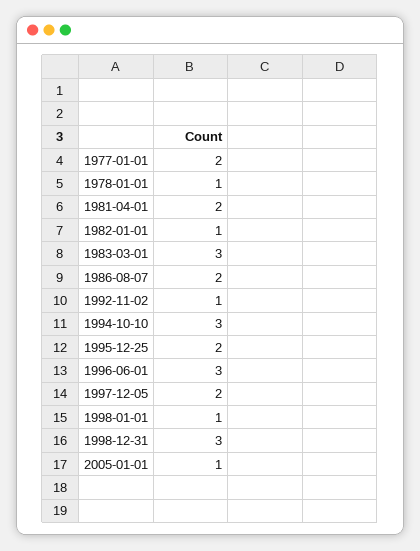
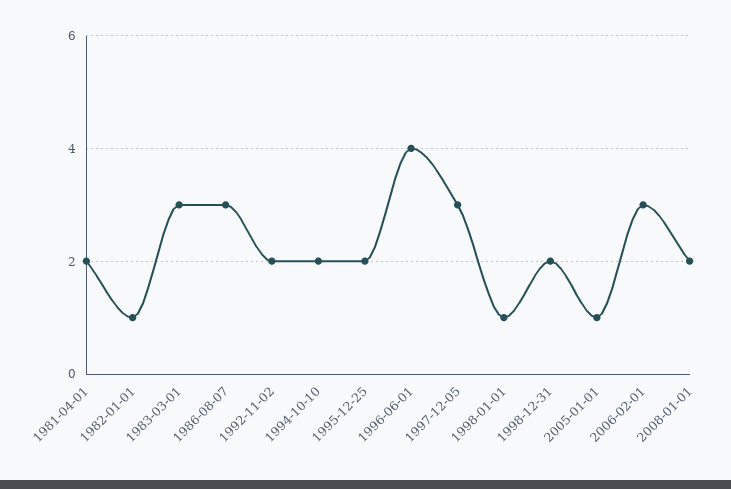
1977-01-01: 2 -> none
1978-01-01: 1 -> none
1986-08-07: 2 -> 3
1992-11-02: 1 -> 2
1994-10-10: 3 -> 2
1996-06-01: 3 -> 4
1997-12-05: 2 -> 3
1998-12-31: 3 -> 2
2006-02-01: none -> 3
2008-01-01: none -> 2

